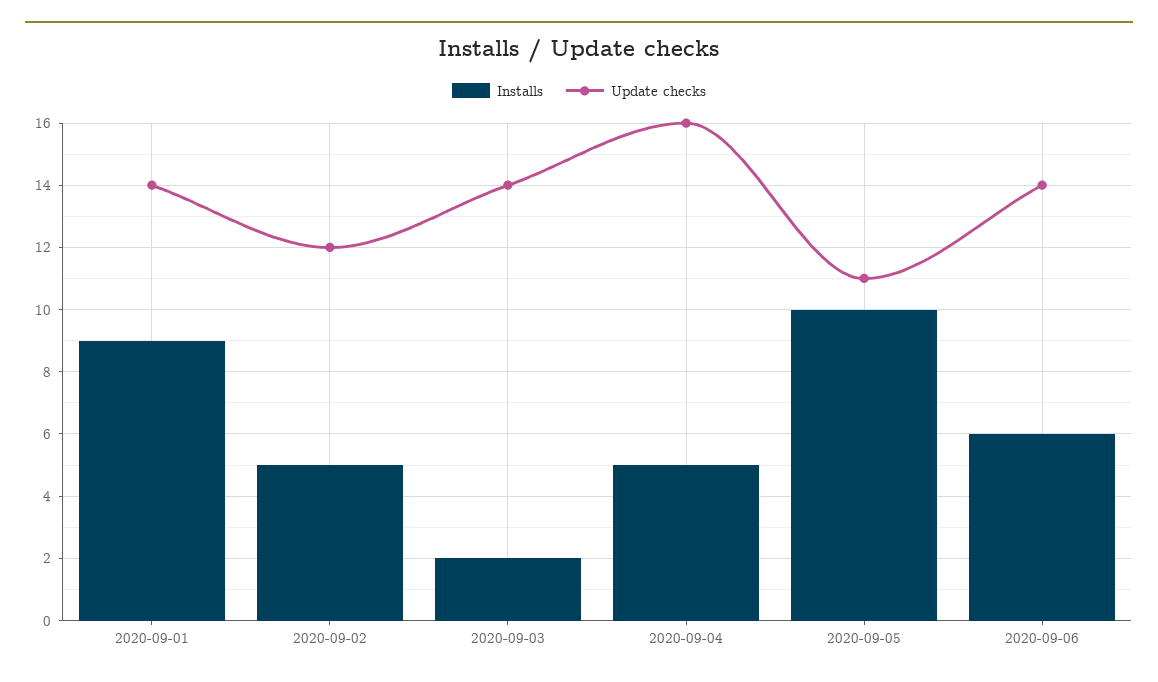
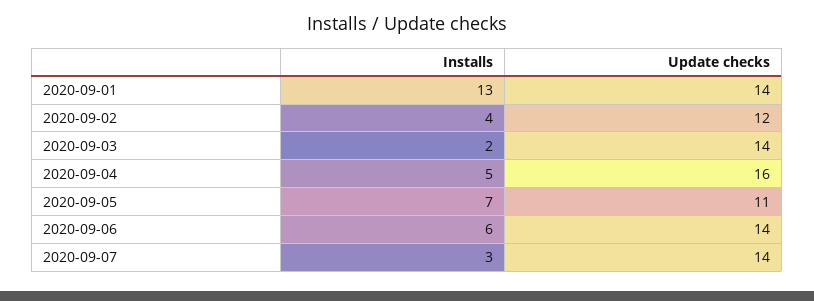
Installs, 2020-09-01: 9 -> 13
Installs, 2020-09-02: 5 -> 4
Installs, 2020-09-05: 10 -> 7
Installs, 2020-09-07: none -> 3
Update checks, 2020-09-07: none -> 14

